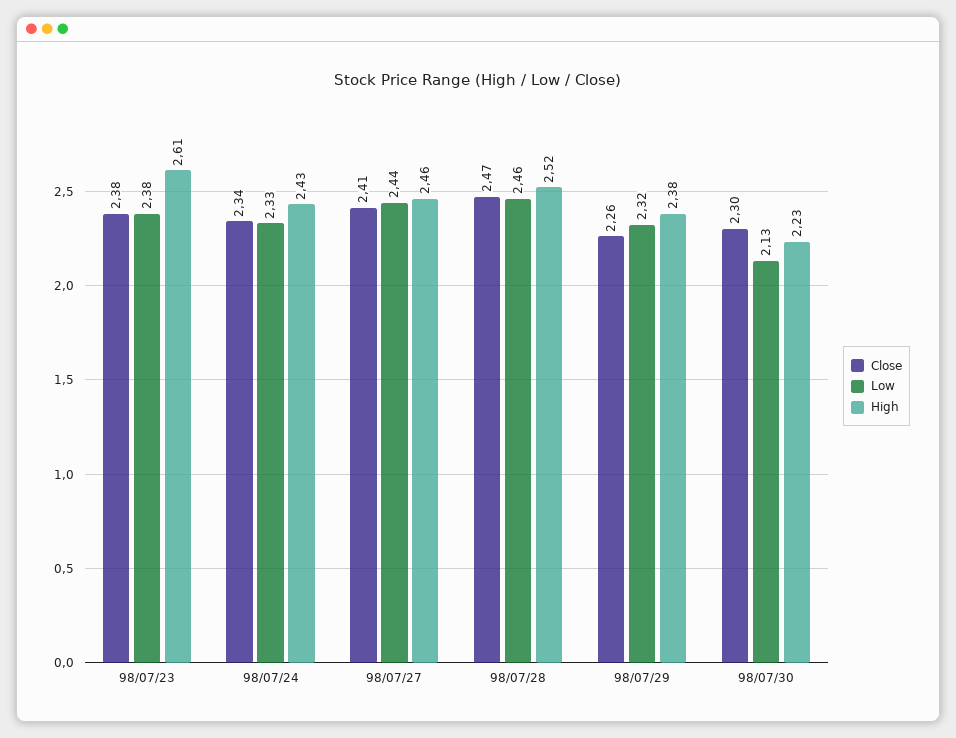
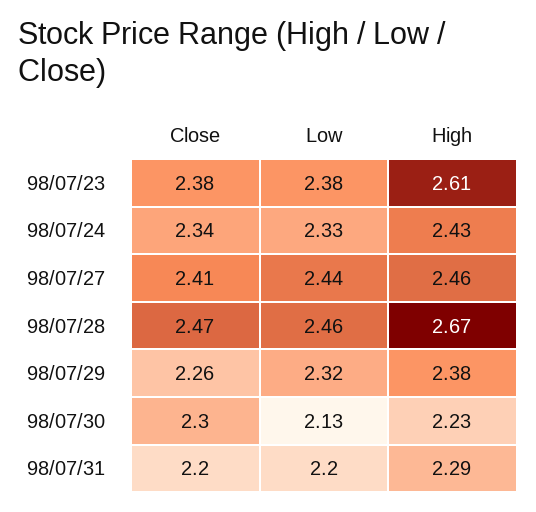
High, 98/07/28: 2.52 -> 2.67
Close, 98/07/31: none -> 2.2
Low, 98/07/31: none -> 2.2
High, 98/07/31: none -> 2.29

